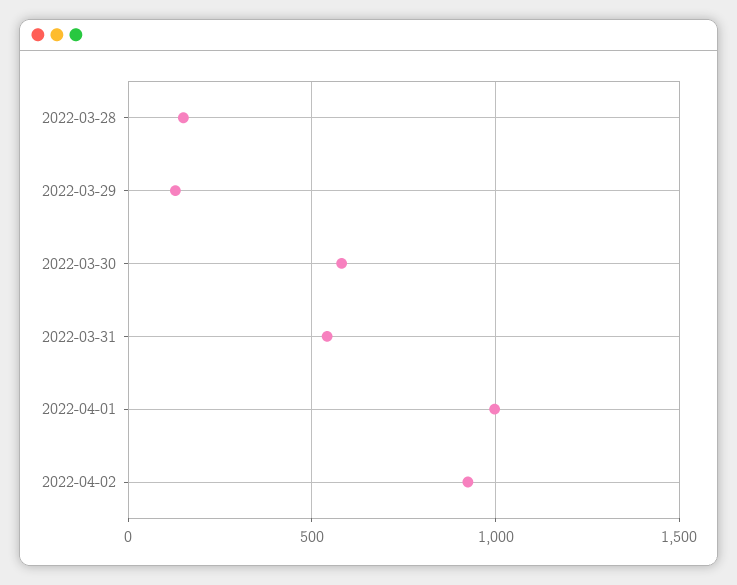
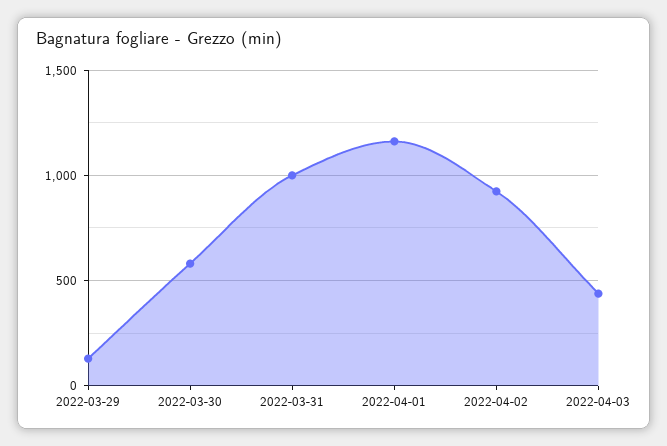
2022-03-28: 150 -> none
2022-03-31: 550 -> 1000
2022-04-01: 1000 -> 1150
2022-04-03: none -> 450

